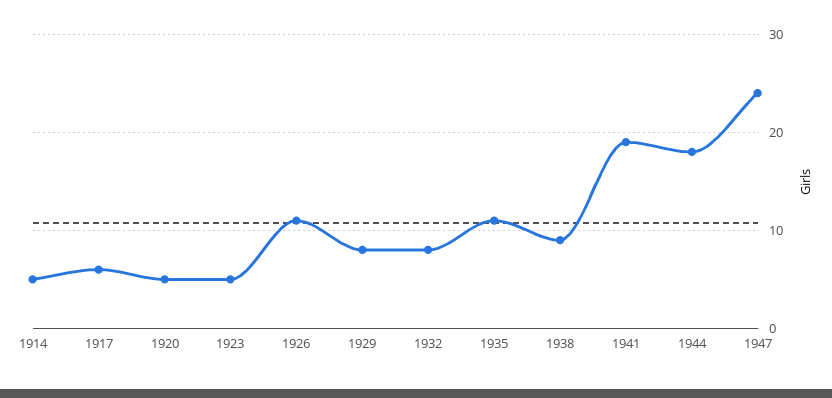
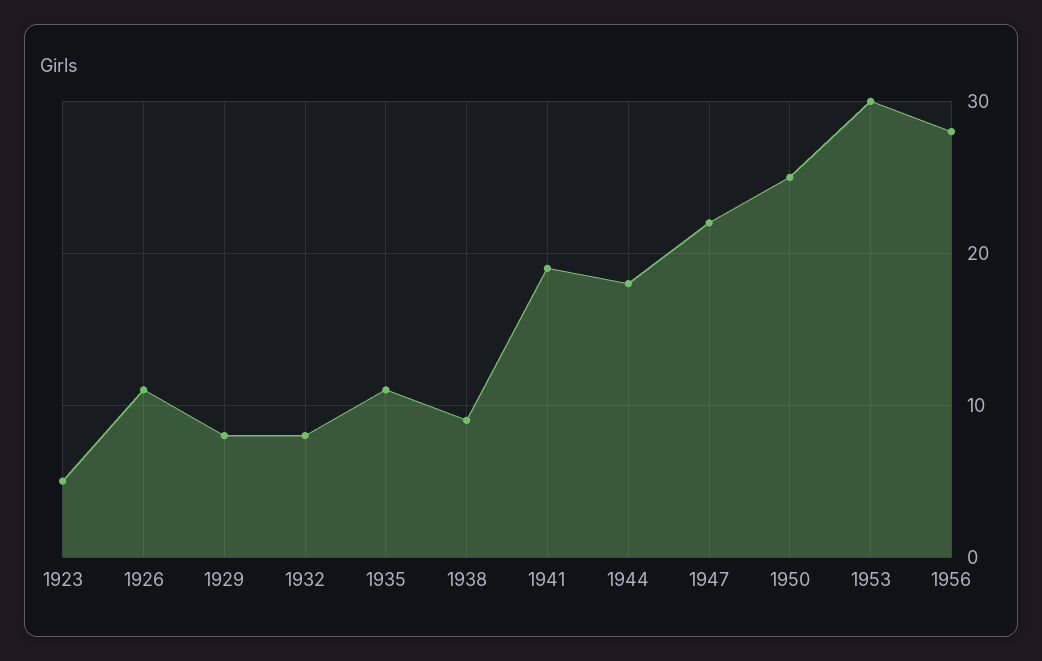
1914: 5 -> none
1917: 6 -> none
1920: 5 -> none
1947: 24 -> 22
1950: none -> 25
1953: none -> 30
1956: none -> 28

